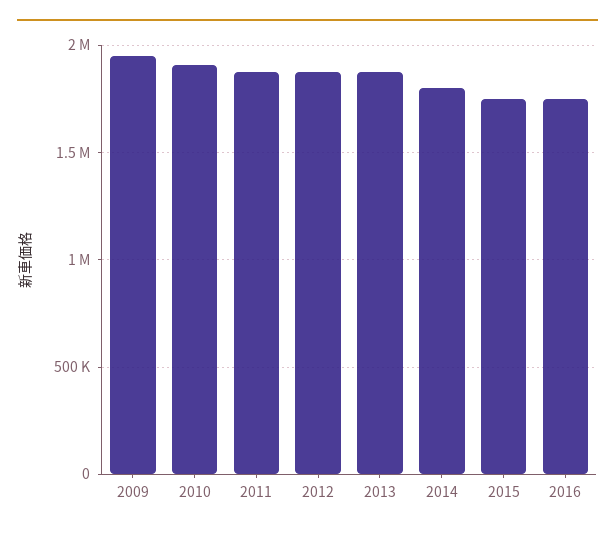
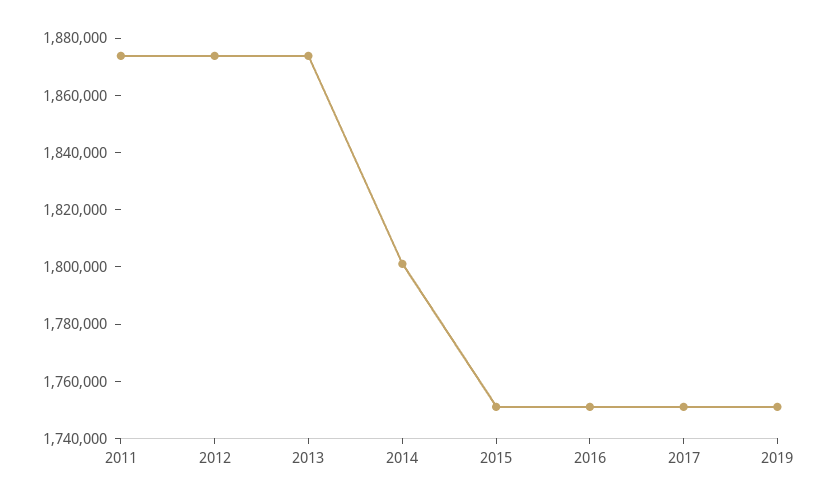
2009: 1950000 -> none
2010: 1900000 -> none
2017: none -> 1750000
2019: none -> 1750000

